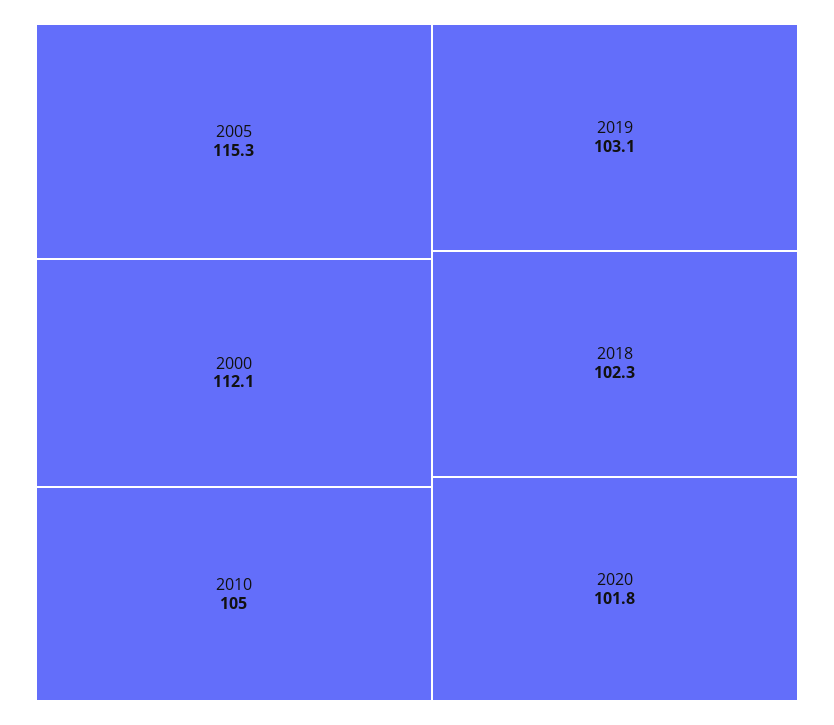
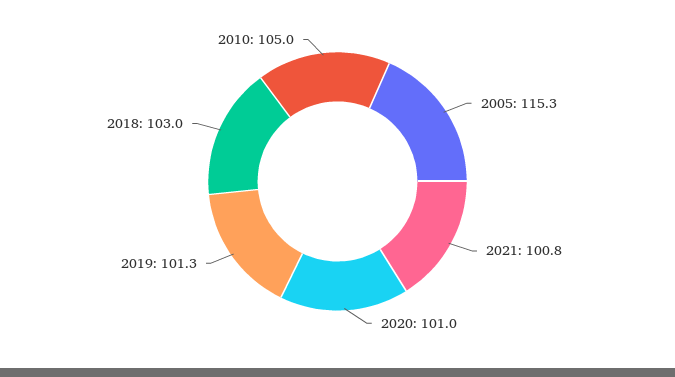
2000: 112.1 -> none
2019: 103.1 -> 101.3
2018: 102.3 -> 103
2020: 101.8 -> 101
2021: none -> 100.8

